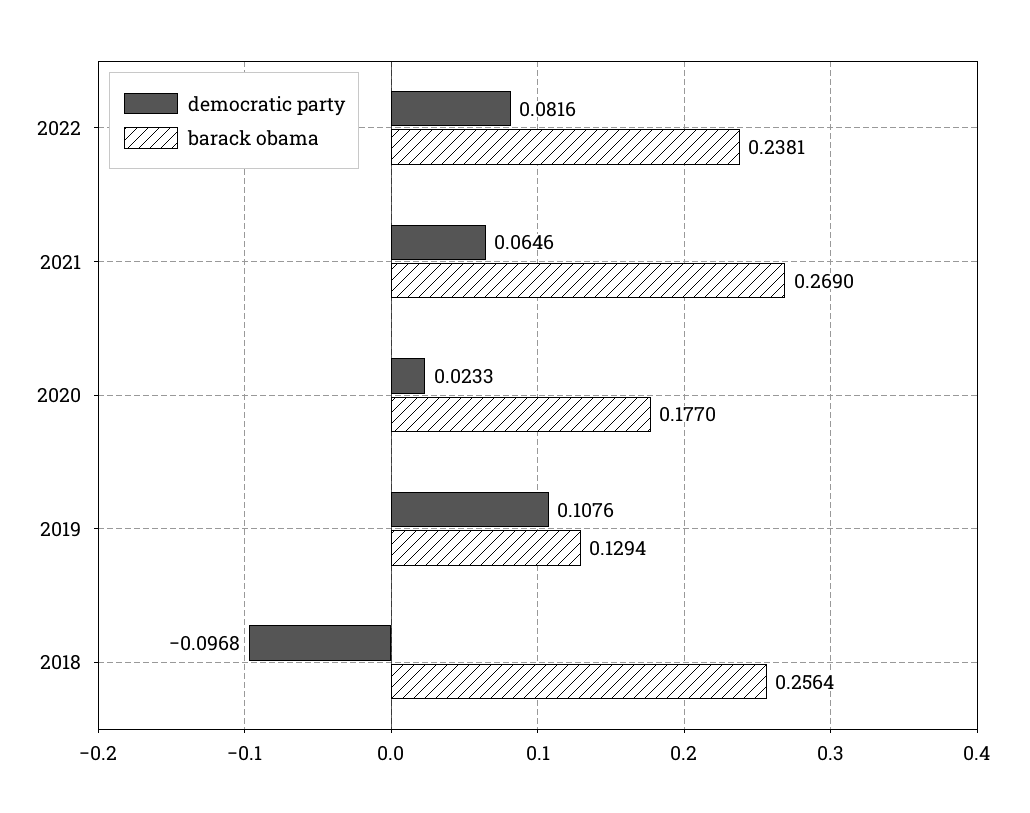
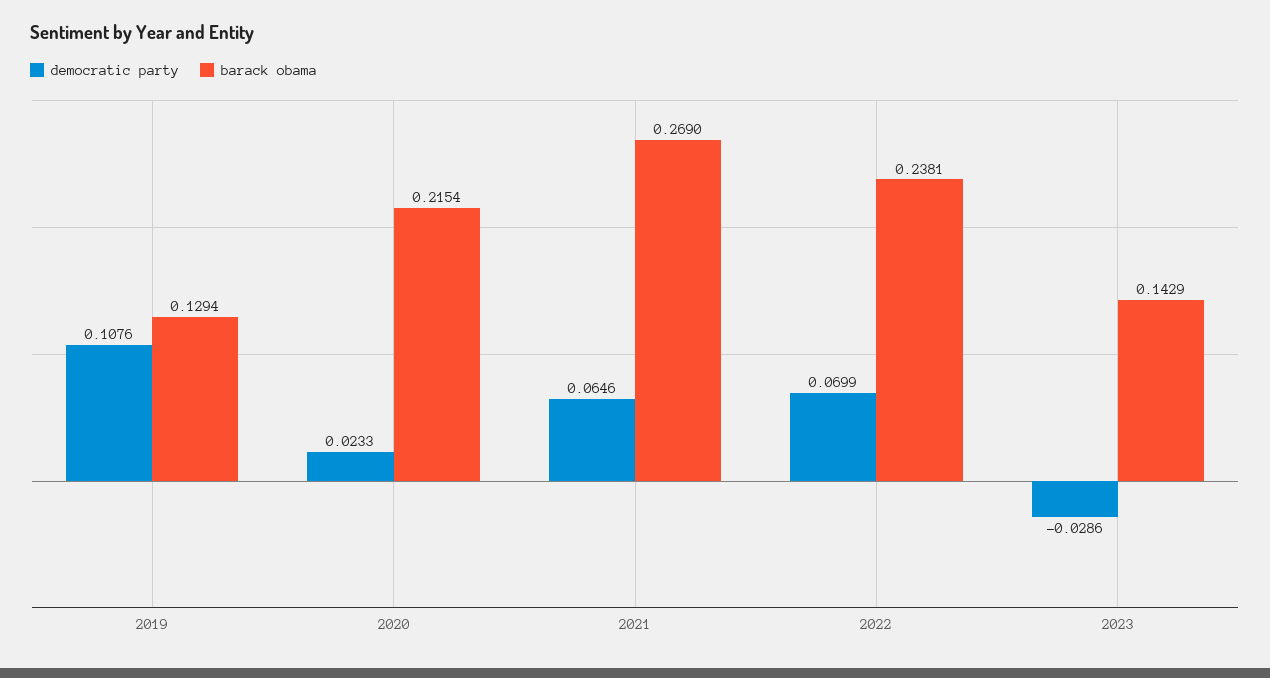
democratic party, 2022: 0.0816 -> 0.0699
barack obama, 2020: 0.177 -> 0.2154
democratic party, 2018: -0.0968 -> none
barack obama, 2018: 0.2564 -> none
democratic party, 2023: none -> -0.0286
barack obama, 2023: none -> 0.1429

